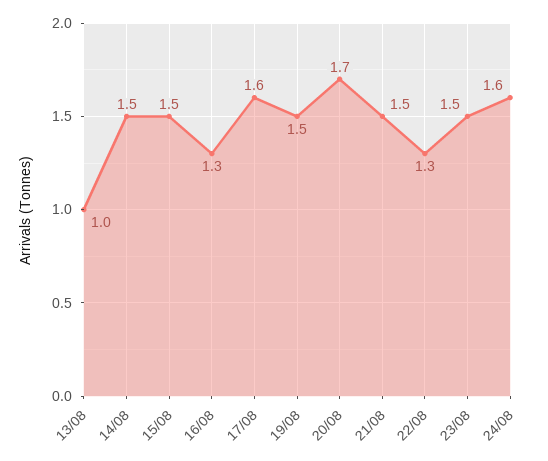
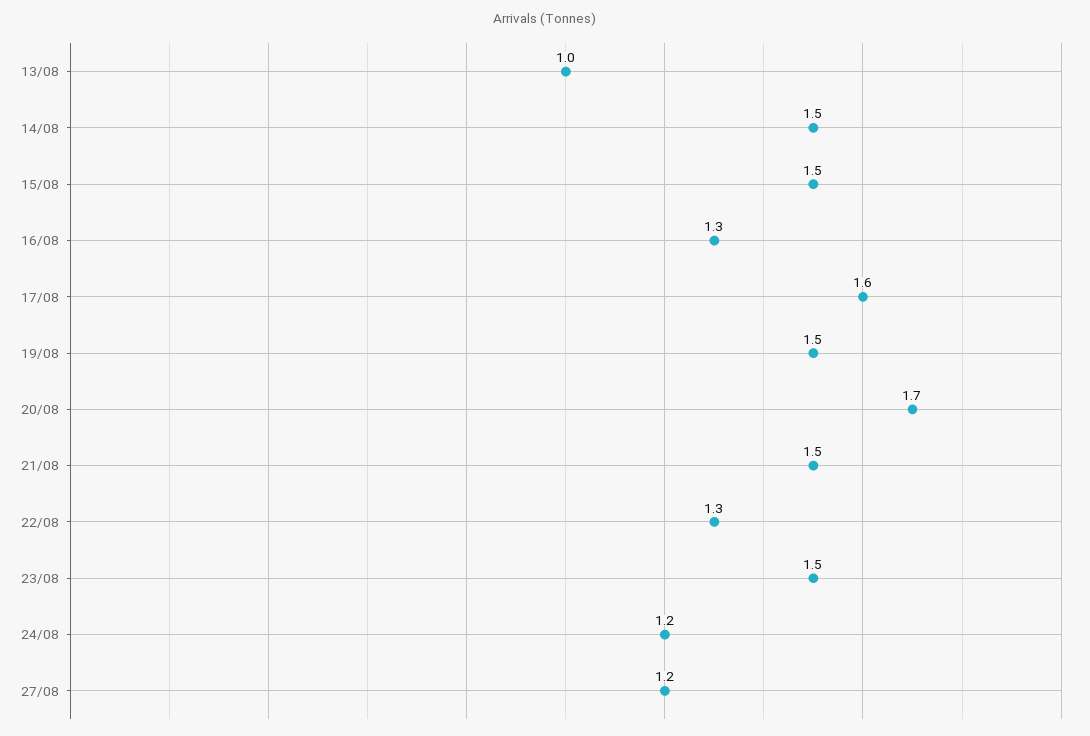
24/08: 1.6 -> 1.2
27/08: none -> 1.2

